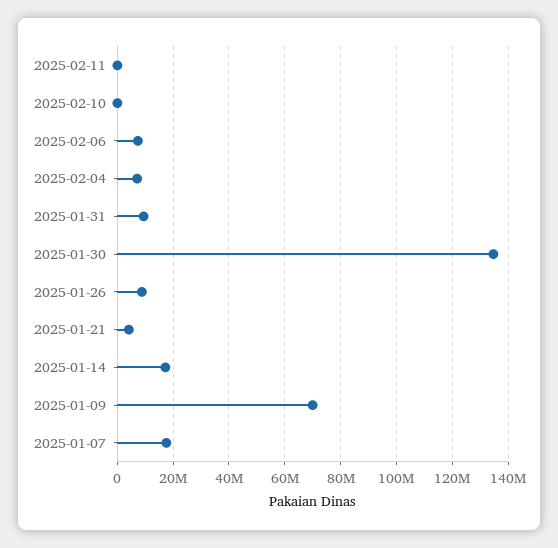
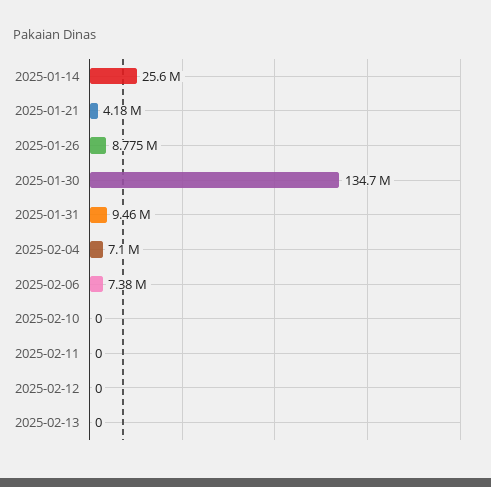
2025-01-14: 17500000 -> 25600000
2025-01-09: 70000000 -> none
2025-01-07: 17500000 -> none
2025-02-12: none -> 0
2025-02-13: none -> 0

